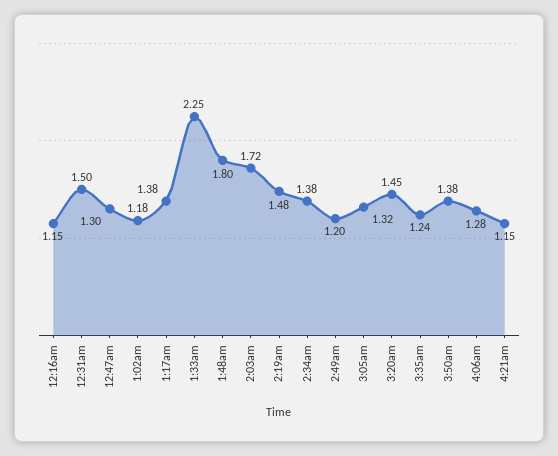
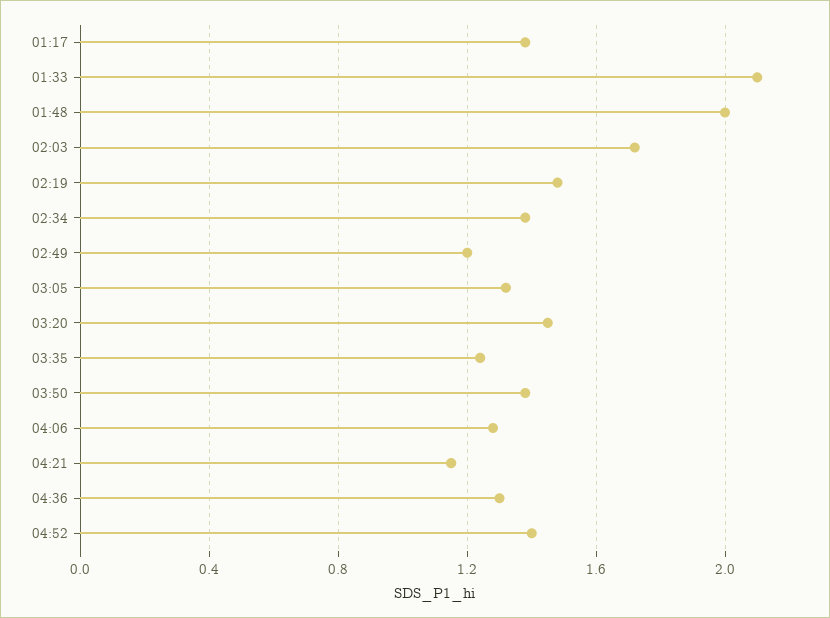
12:16am: 1.15 -> none
12:31am: 1.5 -> none
12:47am: 1.3 -> none
1:02am: 1.18 -> none
1:33am: 2.25 -> 2.1
1:48am: 1.8 -> 2
04:36: none -> 1.3
04:52: none -> 1.4

